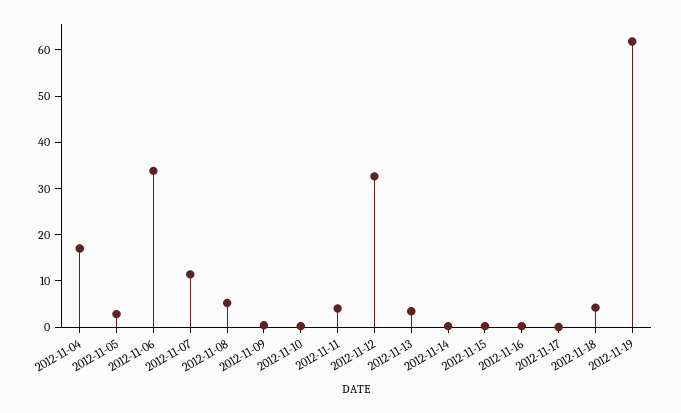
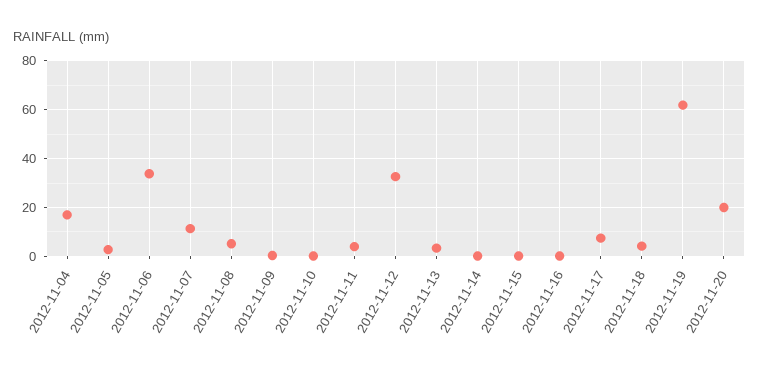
2012-11-17: 0 -> 7.5
2012-11-20: none -> 20

